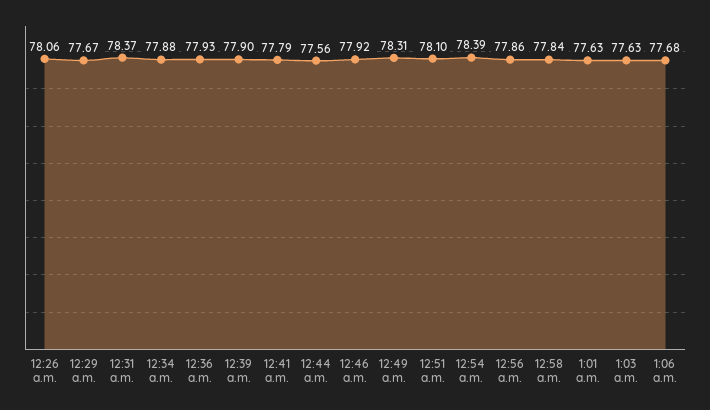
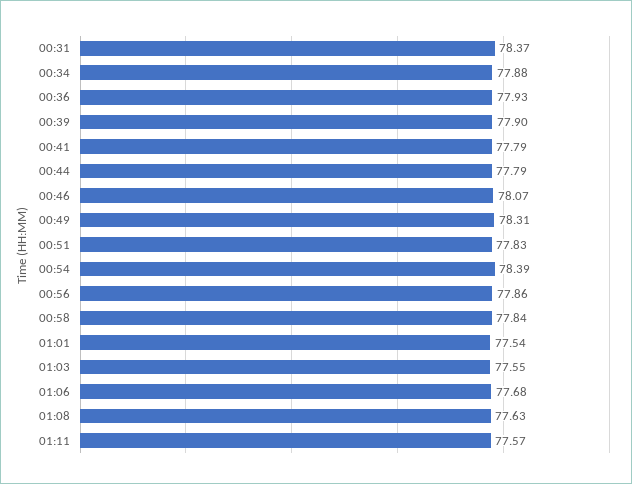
12:26 a.m.: 78.06 -> none
12:29 a.m.: 77.67 -> none
12:44 a.m.: 77.56 -> 77.79
12:46 a.m.: 77.92 -> 78.07
12:51 a.m.: 78.1 -> 77.83
1:01 a.m.: 77.63 -> 77.54
1:03 a.m.: 77.63 -> 77.55
01:08: none -> 77.63
01:11: none -> 77.57

